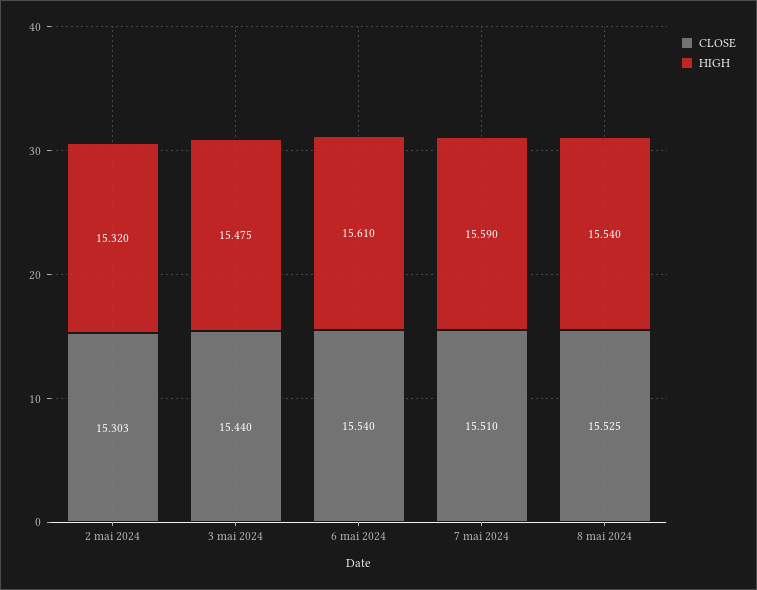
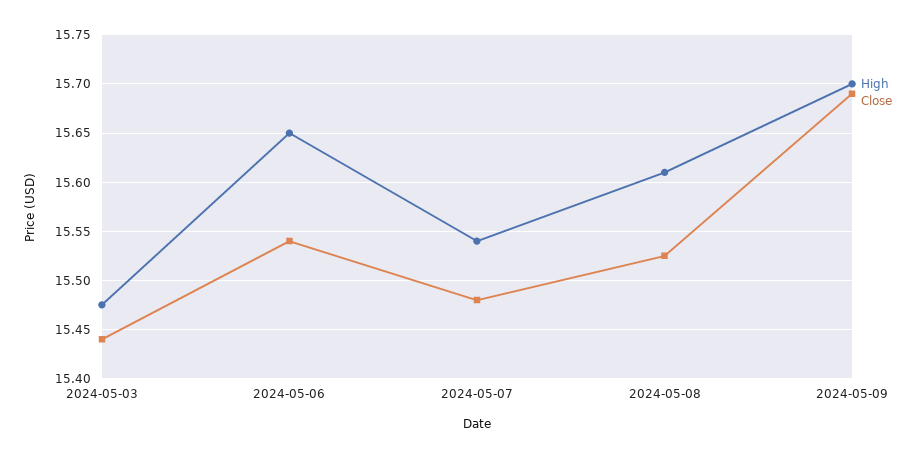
CLOSE, 2 mai 2024: 15.303 -> none
HIGH, 2 mai 2024: 15.32 -> none
HIGH, 6 mai 2024: 15.61 -> 15.65
CLOSE, 7 mai 2024: 15.51 -> 15.48
HIGH, 7 mai 2024: 15.59 -> 15.54
HIGH, 8 mai 2024: 15.54 -> 15.61
HIGH, 2024-05-09: none -> 15.7
CLOSE, 2024-05-09: none -> 15.69

